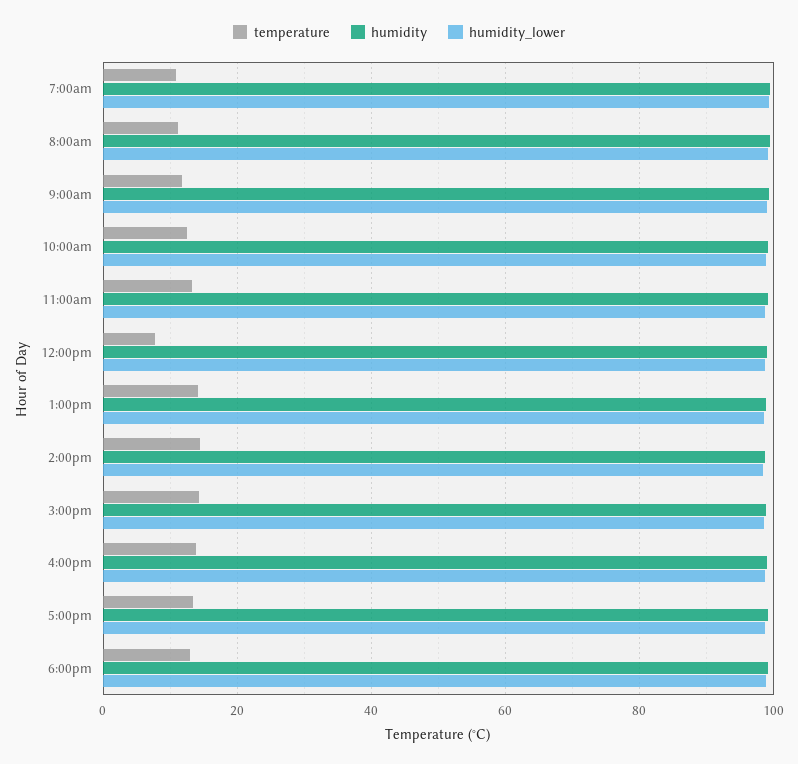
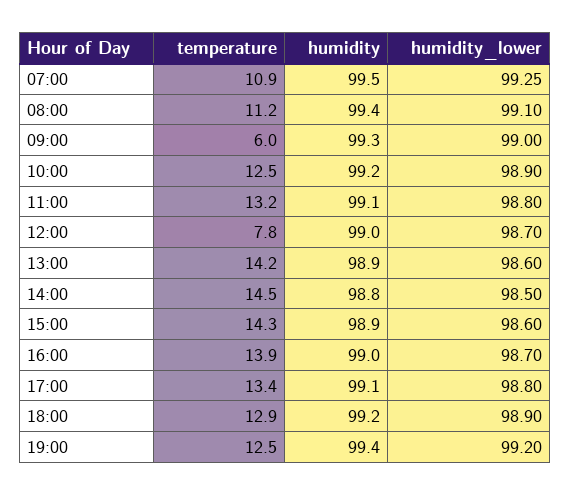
temperature, 9:00am: 12 -> 6
temperature, 19:00: none -> 12.5
humidity, 19:00: none -> 99.4
humidity_lower, 19:00: none -> 99.2

